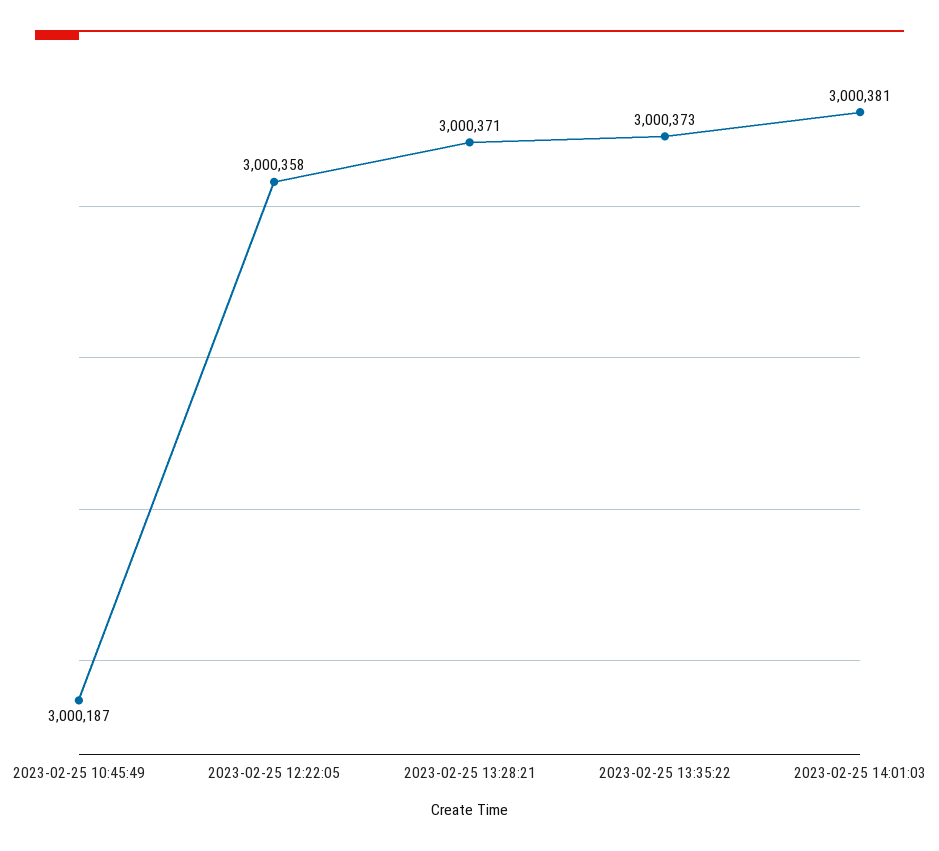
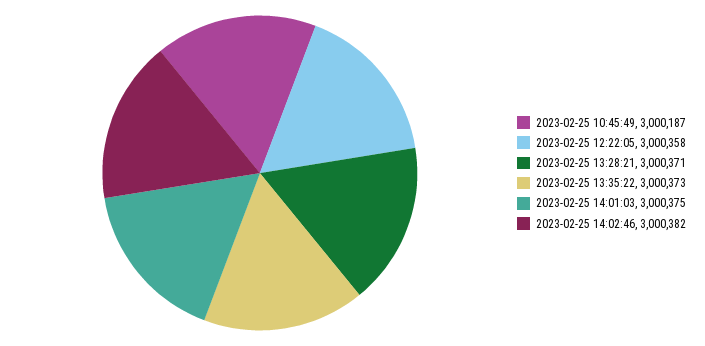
2023-02-25 14:01:03: 3000381 -> 3000375
2023-02-25 14:02:46: none -> 3000382

